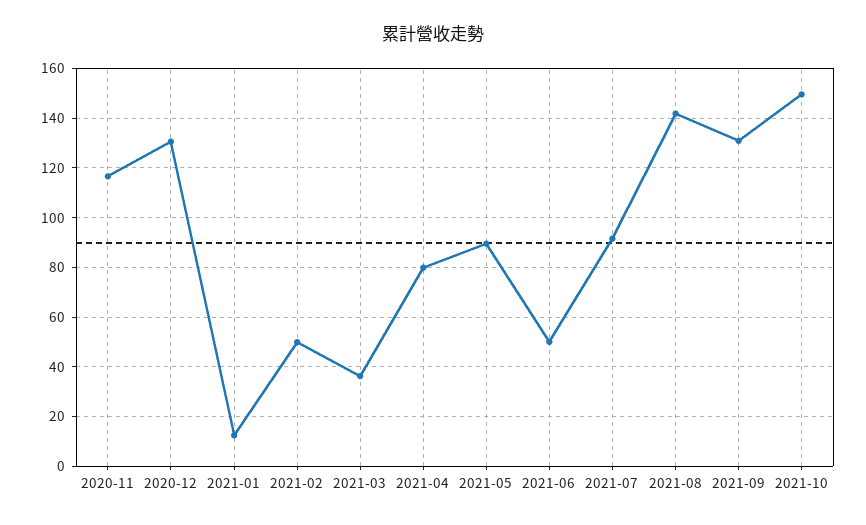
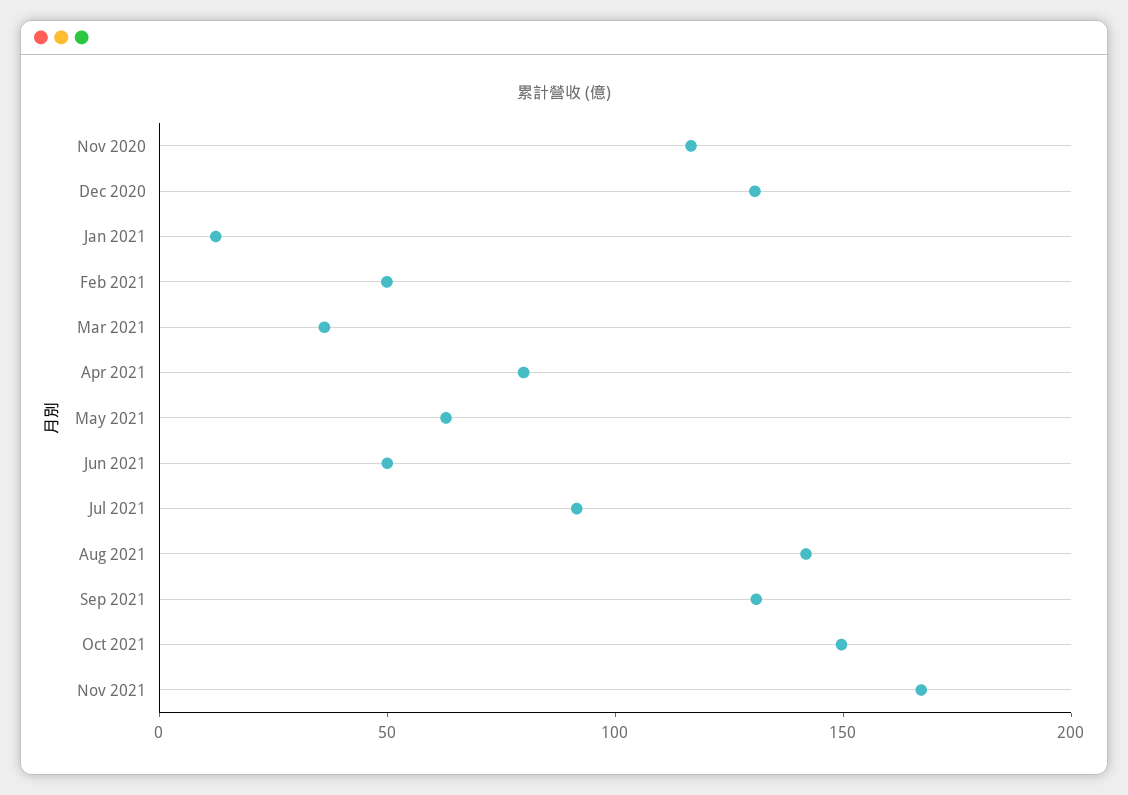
2021-05: 90 -> 60
Nov 2021: none -> 170

